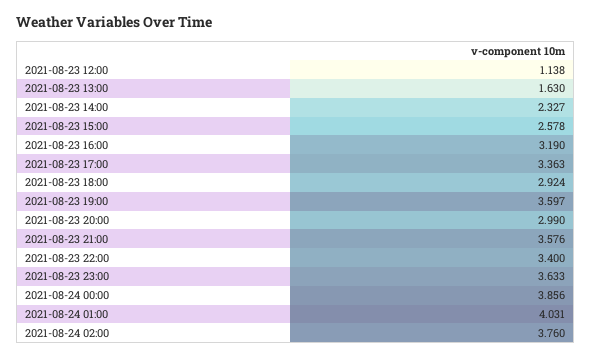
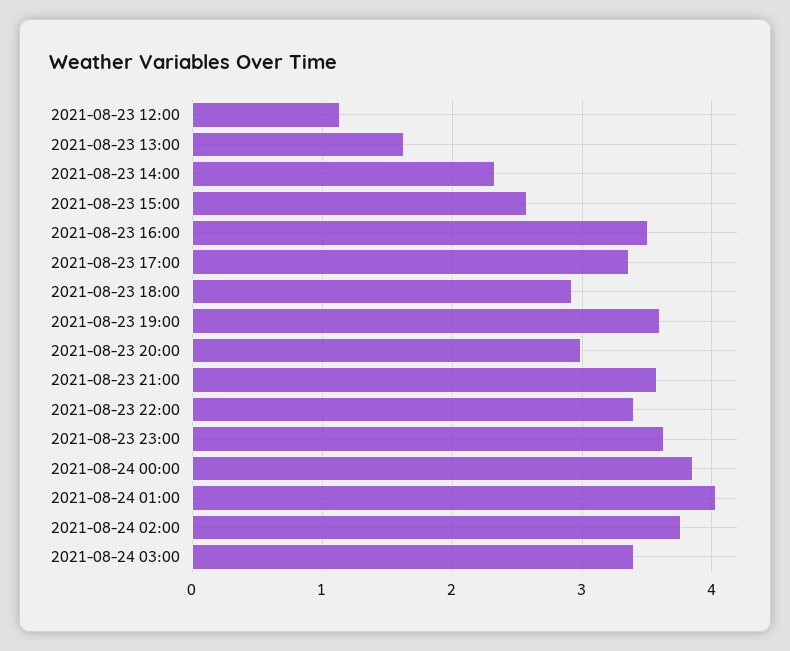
2021-08-23 16:00: 3.19 -> 3.5
2021-08-24 03:00: none -> 3.4

